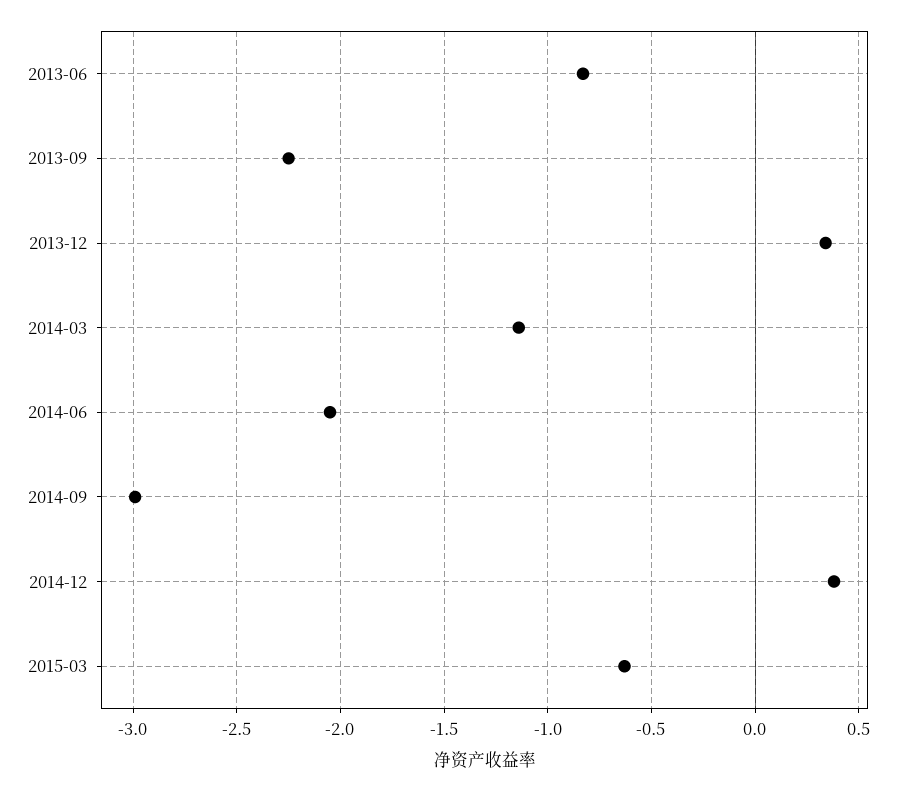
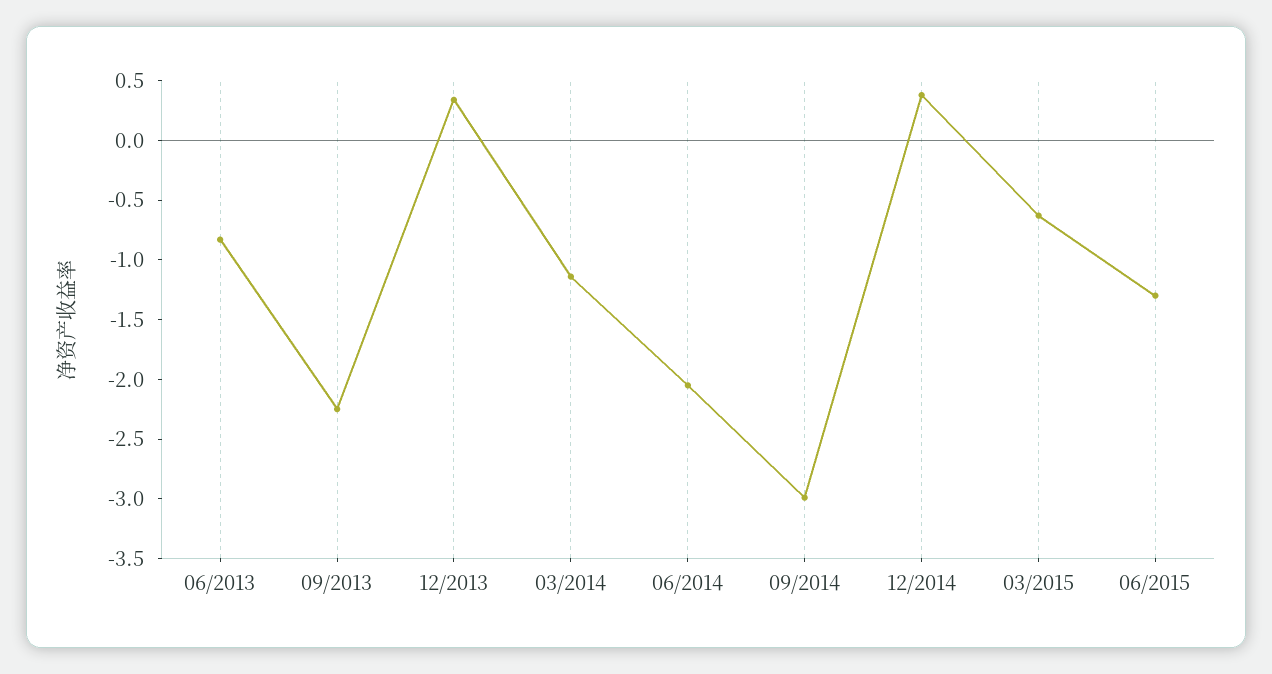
06/2015: none -> -1.3

